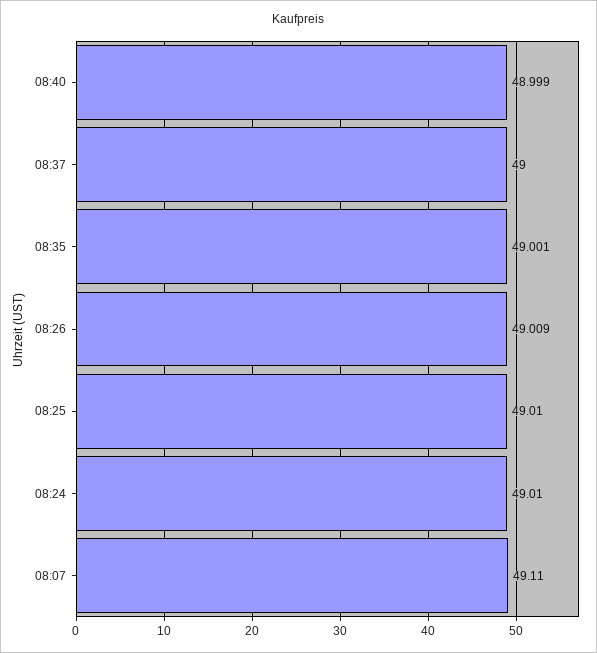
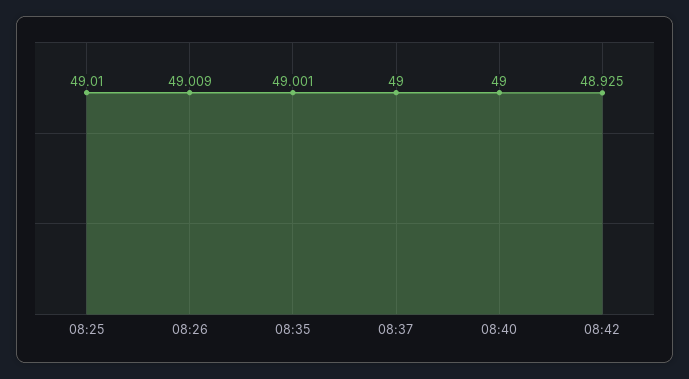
08:40: 48.999 -> 49
08:24: 49.01 -> none
08:07: 49.11 -> none
08:42: none -> 48.925

